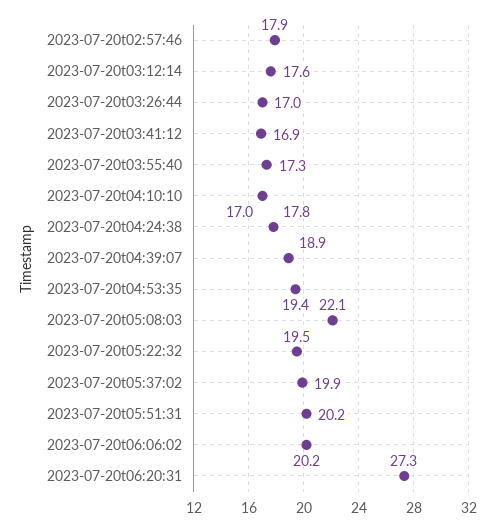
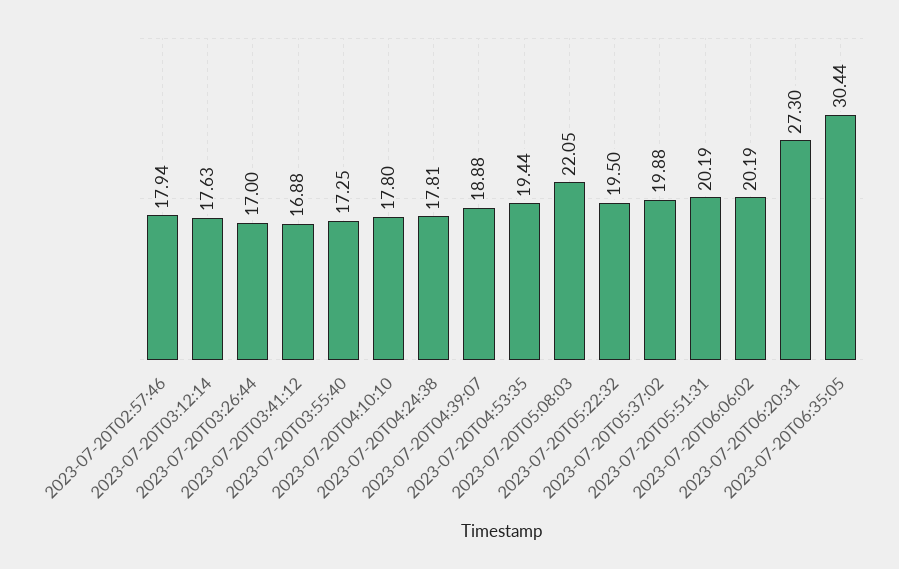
2023-07-20t04:10:10: 17 -> 17.8
2023-07-20T06:35:05: none -> 30.44

